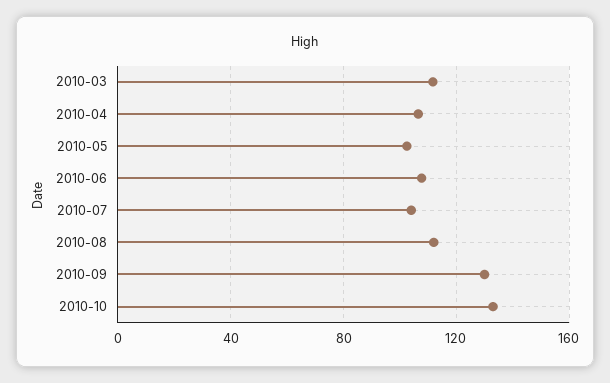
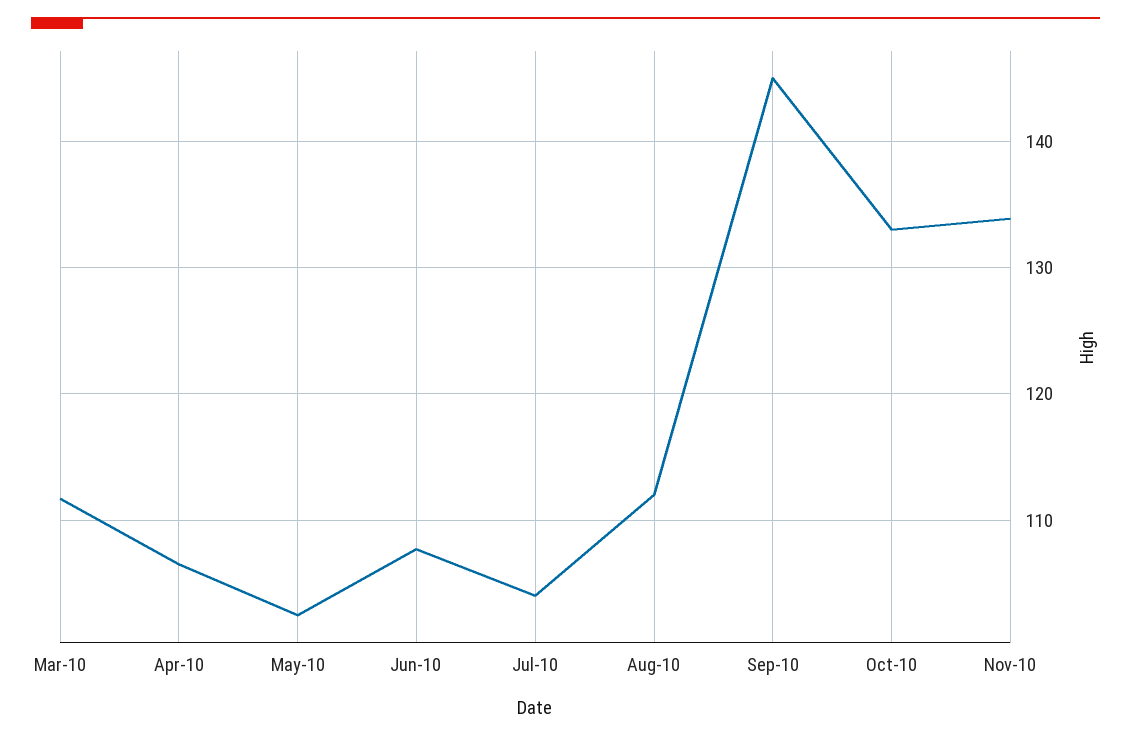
2010-09: 130 -> 145
Nov-10: none -> 134

